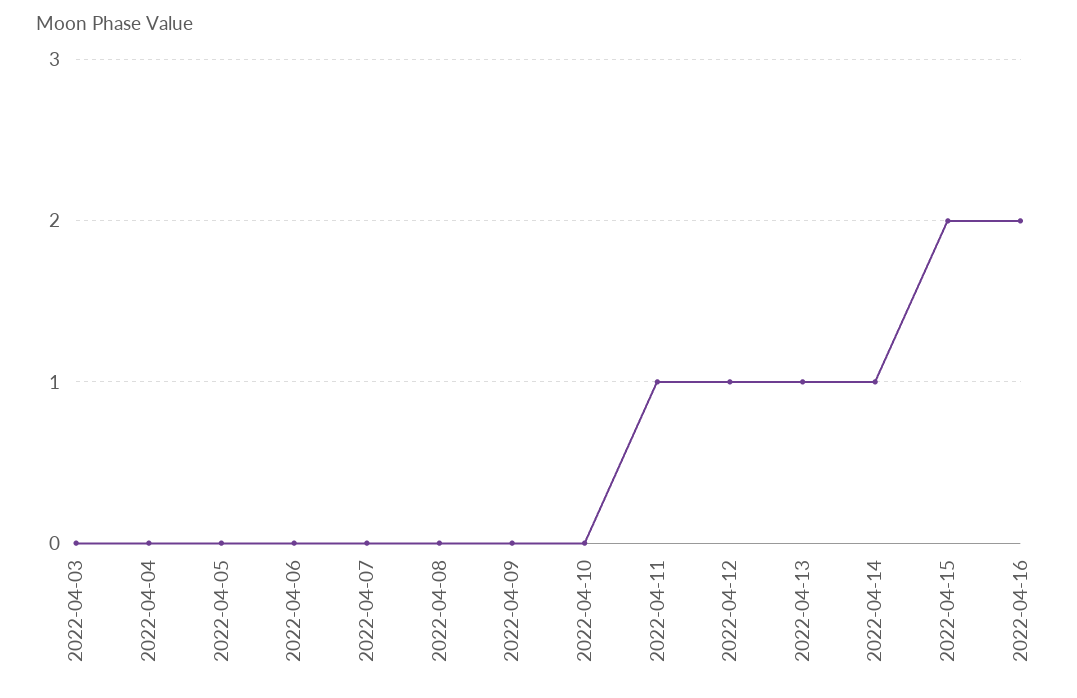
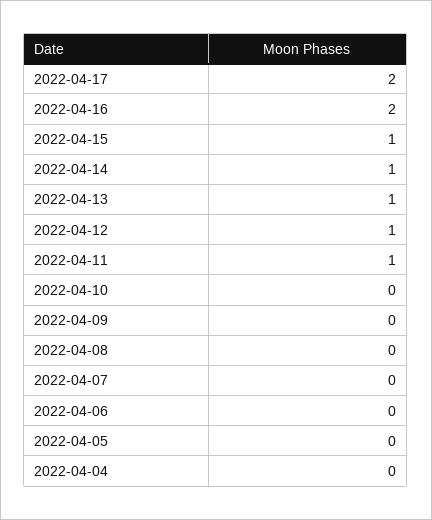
2022-04-03: 0 -> none
2022-04-15: 2 -> 1
2022-04-17: none -> 2

